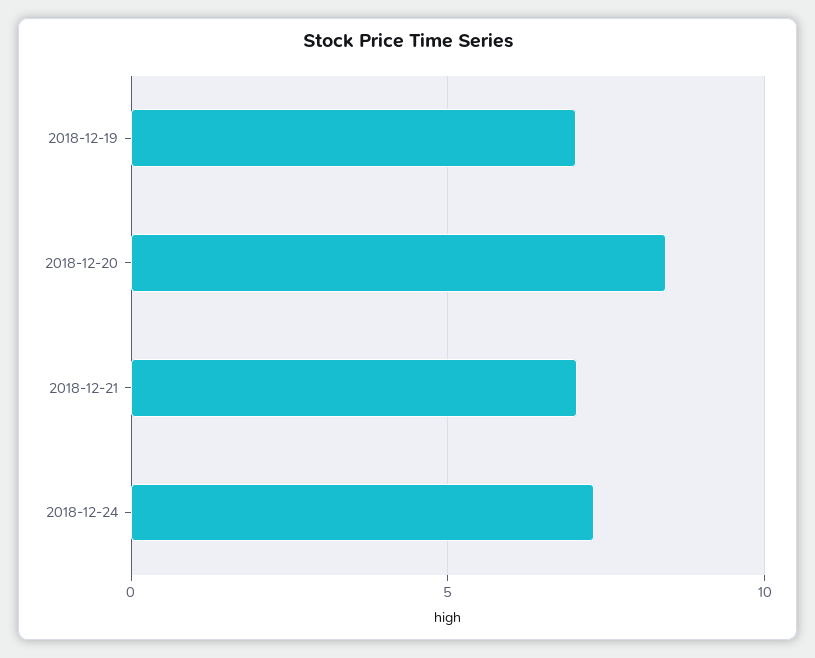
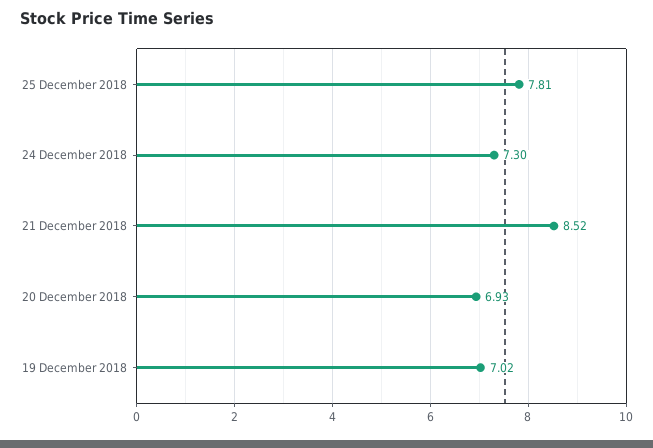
2018-12-20: 8.5 -> 6.93
2018-12-21: 7 -> 8.52
25 December 2018: none -> 7.81

